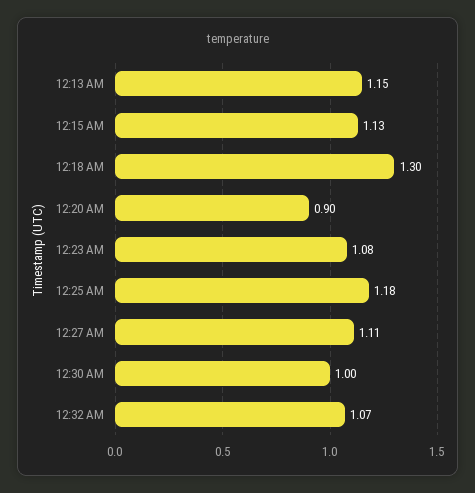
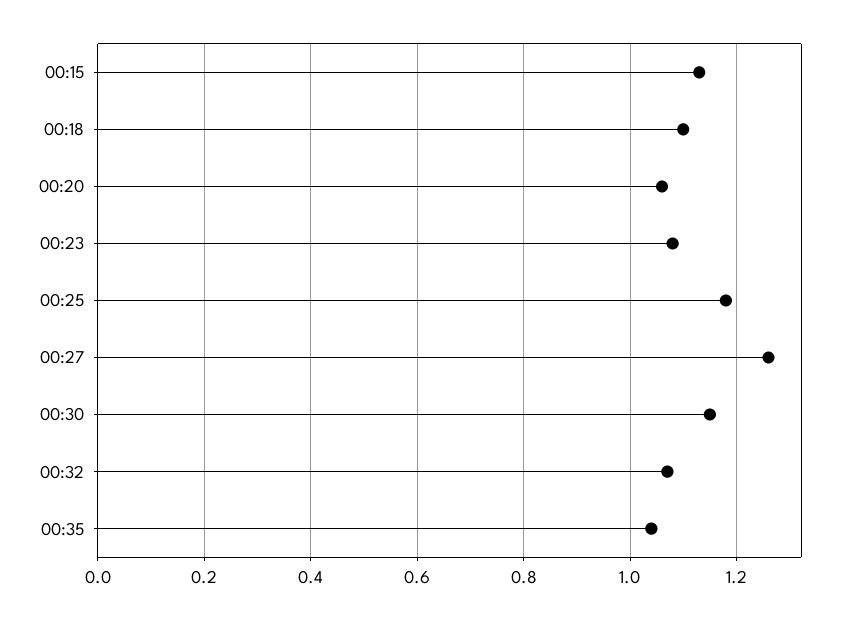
12:13 AM: 1.15 -> none
12:18 AM: 1.3 -> 1.1
12:20 AM: 0.9 -> 1.05
12:27 AM: 1.11 -> 1.25
12:30 AM: 1 -> 1.15
00:35: none -> 1.05

